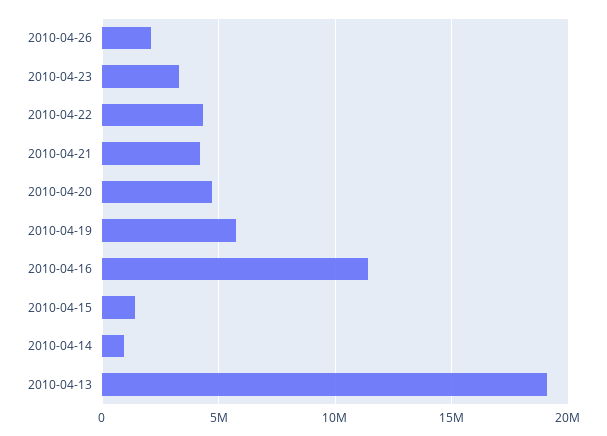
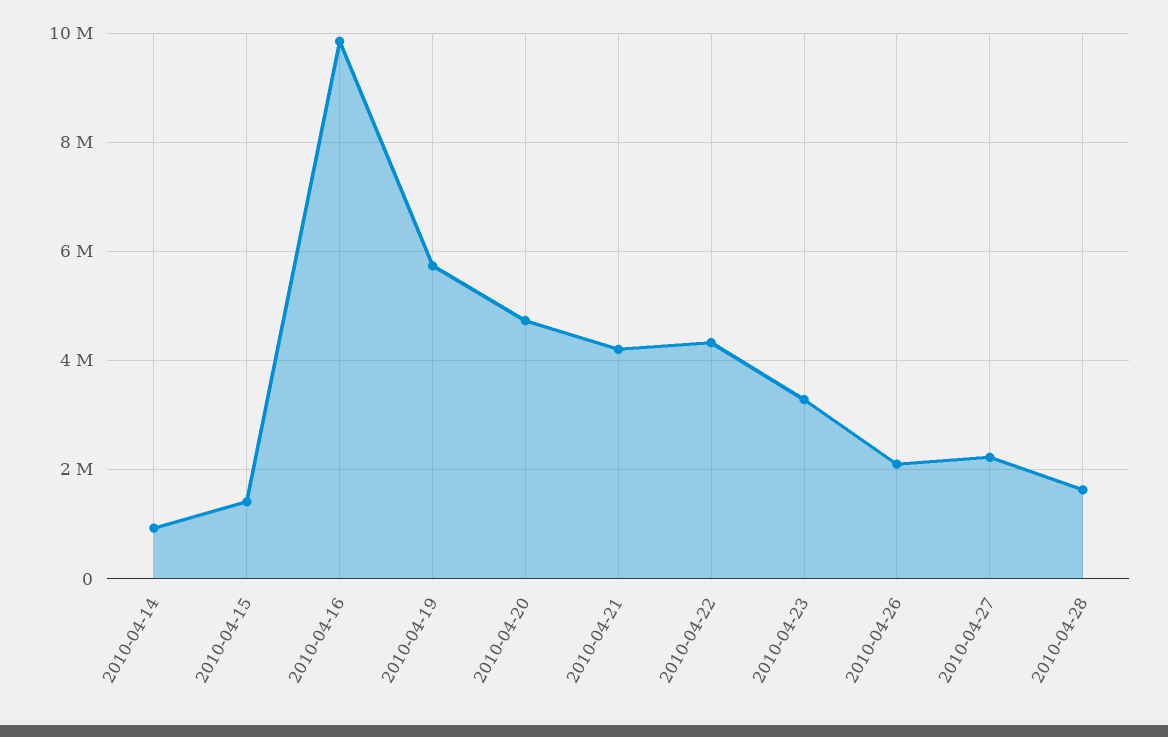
2010-04-16: 11500000 -> 9800000
2010-04-13: 19000000 -> none
2010-04-27: none -> 2200000
2010-04-28: none -> 1600000

